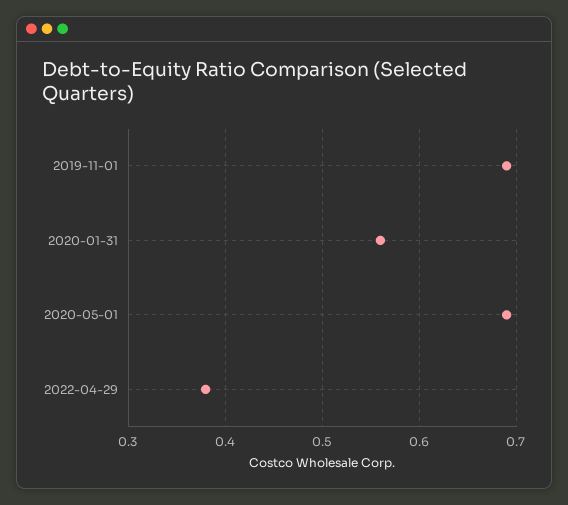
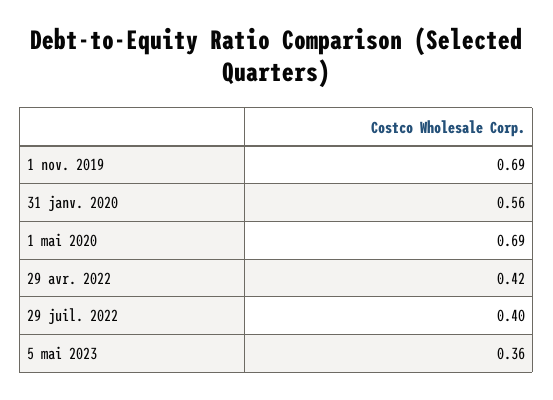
2022-04-29: 0.38 -> 0.42
29 juil. 2022: none -> 0.4
5 mai 2023: none -> 0.36

